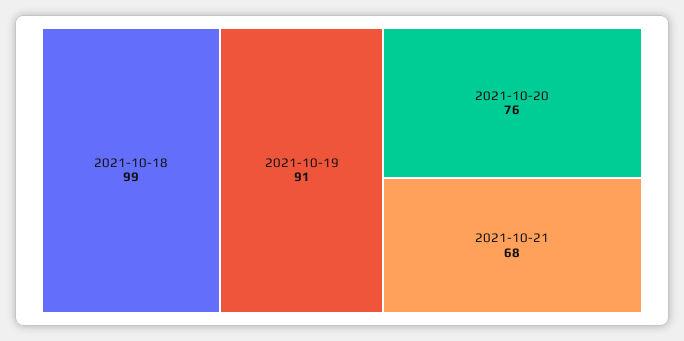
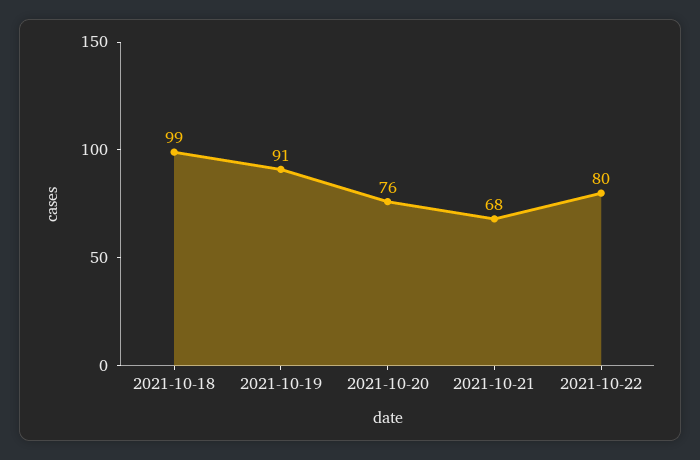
2021-10-22: none -> 80

